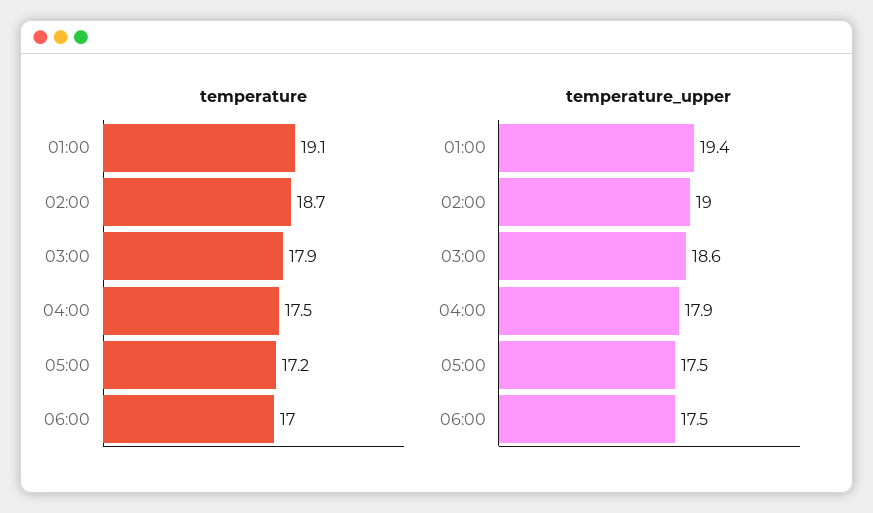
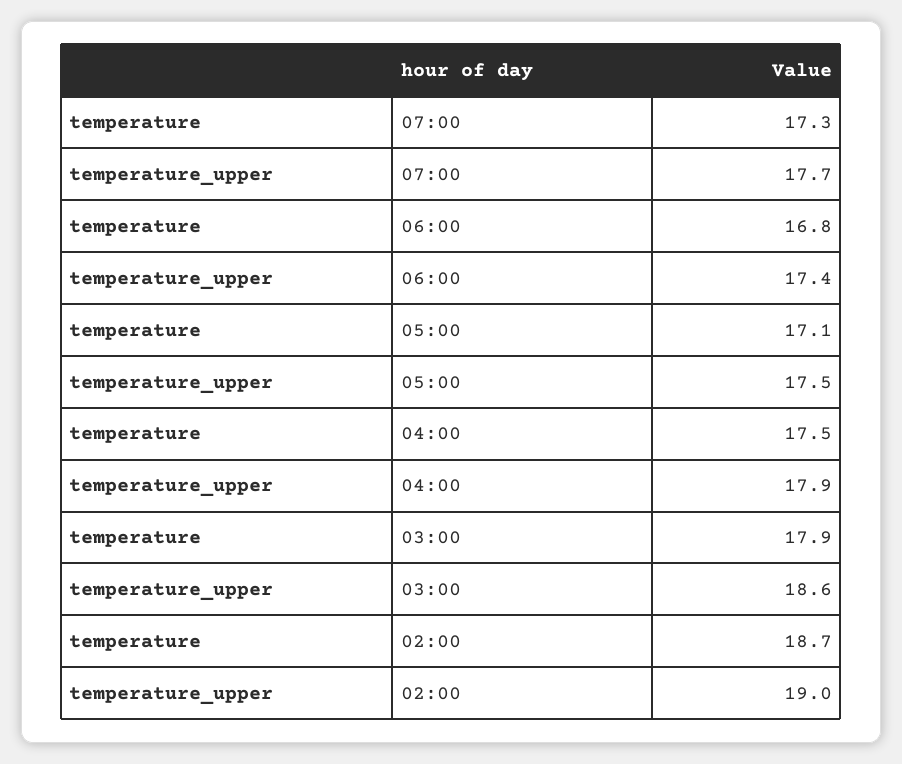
temperature, 01:00: 19.1 -> none
temperature, 05:00: 17.2 -> 17.1
temperature, 06:00: 17 -> 16.8
temperature_upper, 01:00: 19.4 -> none
temperature_upper, 06:00: 17.5 -> 17.4
temperature, 07:00: none -> 17.3
temperature_upper, 07:00: none -> 17.7

